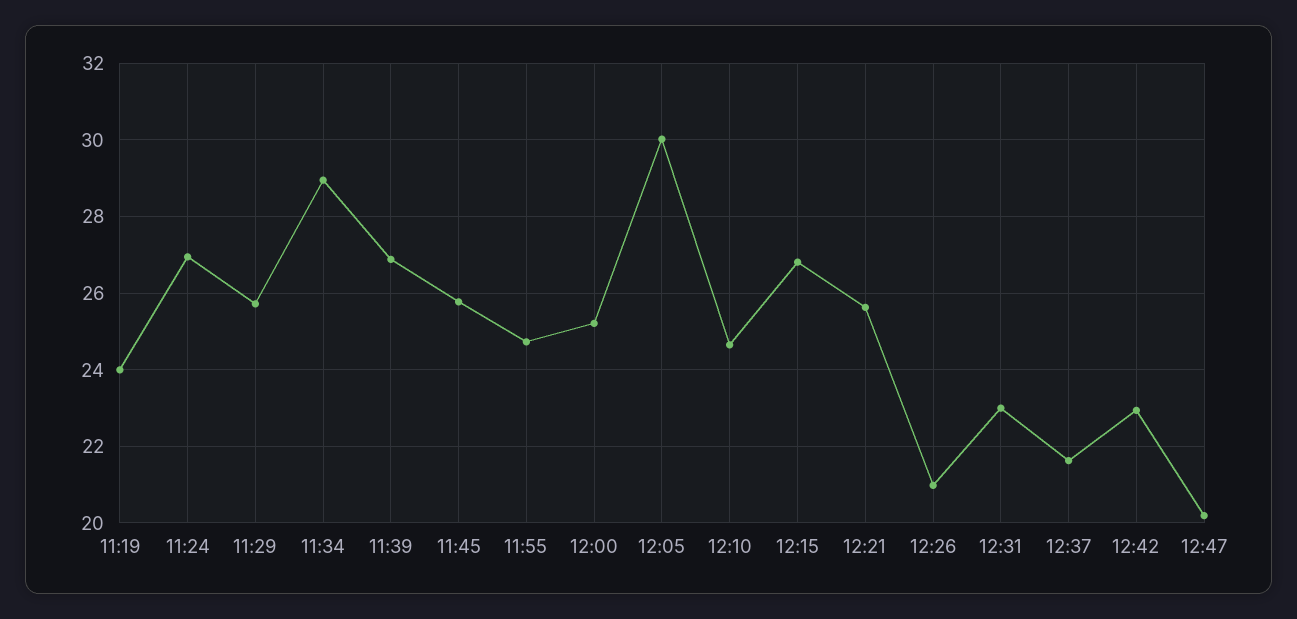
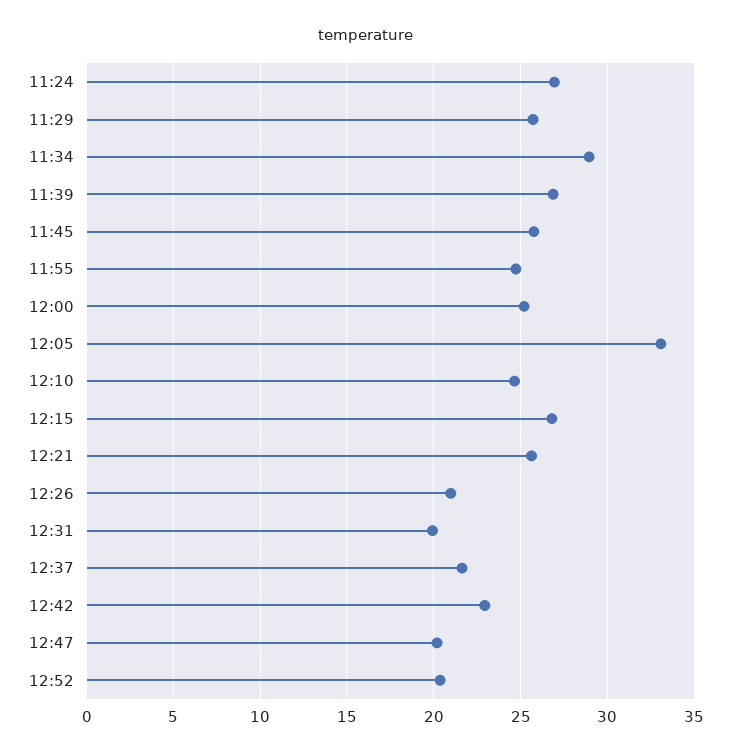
11:19: 24 -> none
12:05: 30 -> 33
12:31: 23 -> 20
12:52: none -> 20.5

